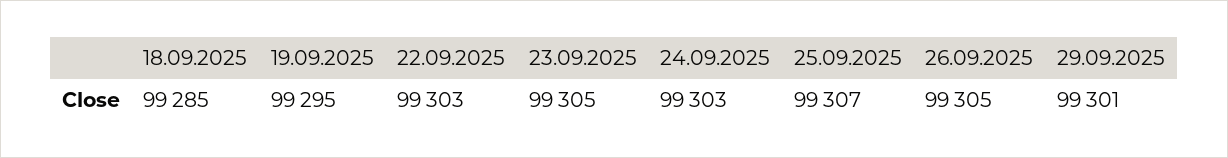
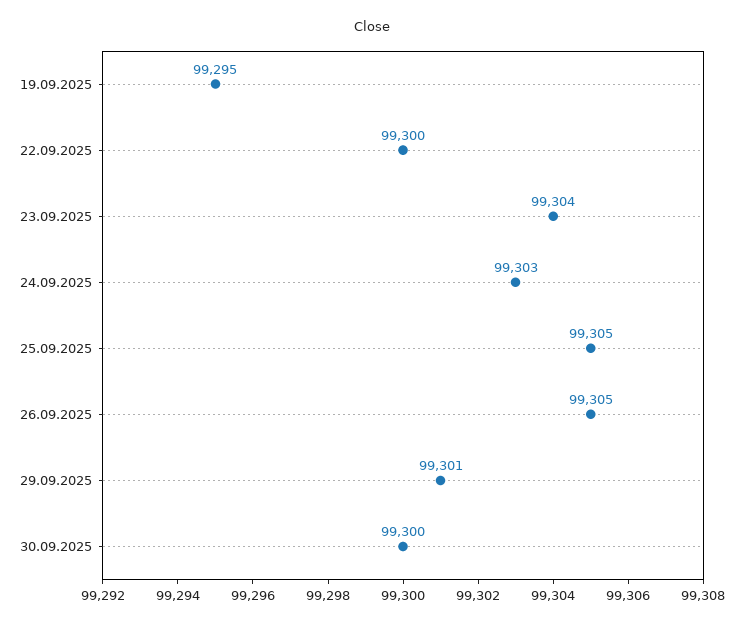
18.09.2025: 99285 -> none
22.09.2025: 99303 -> 99300
23.09.2025: 99305 -> 99304
25.09.2025: 99307 -> 99305
30.09.2025: none -> 99300

